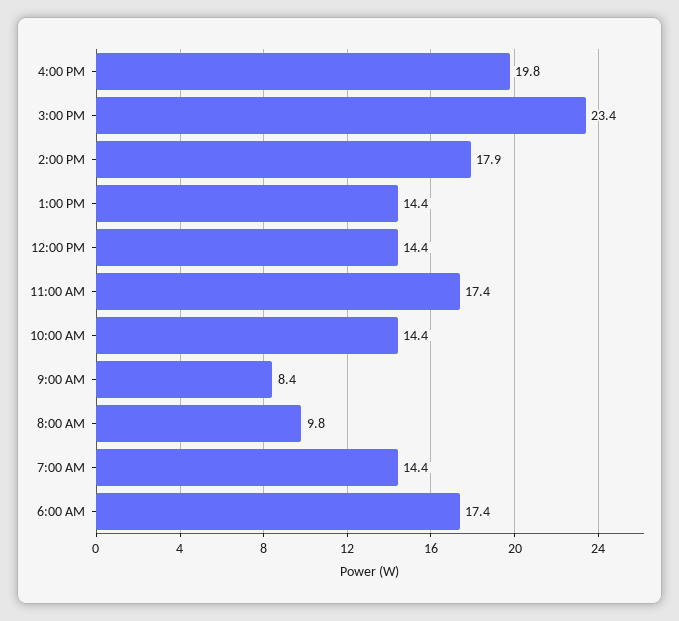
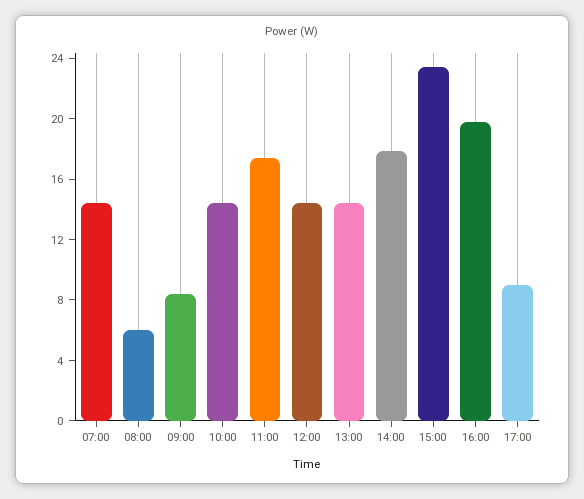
8:00 AM: 9.8 -> 6
6:00 AM: 17.4 -> none
17:00: none -> 9

